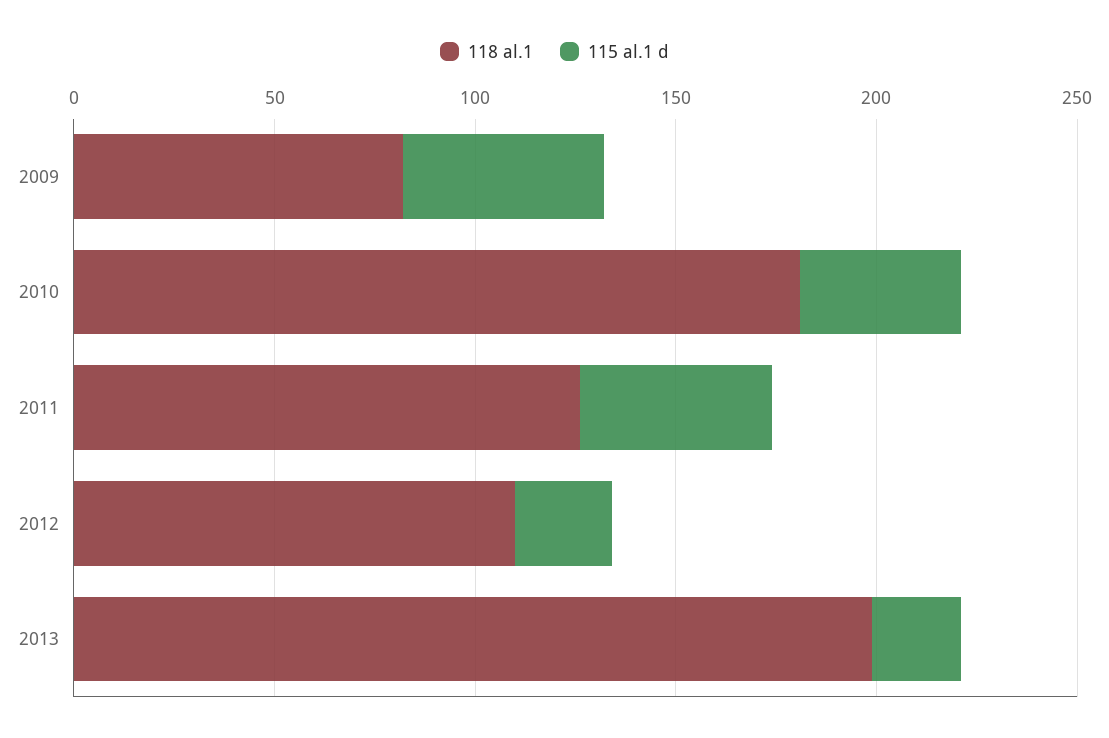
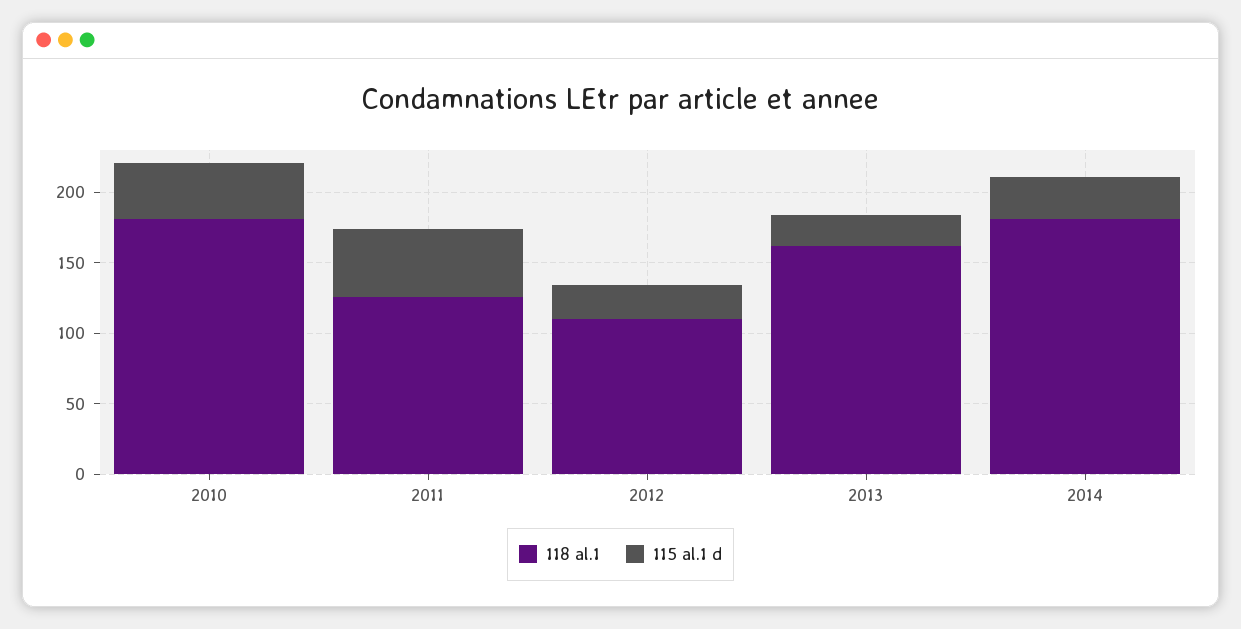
118 al.1, 2009: 80 -> none
115 al.1 d, 2009: 50 -> none
118 al.1, 2013: 200 -> 160
118 al.1, 2014: none -> 180
115 al.1 d, 2014: none -> 30

